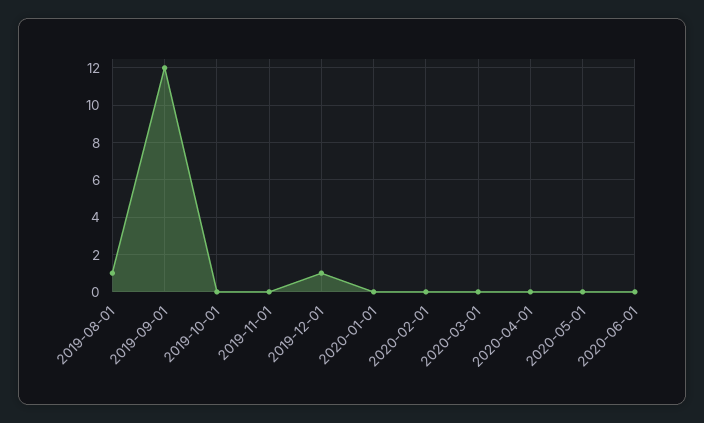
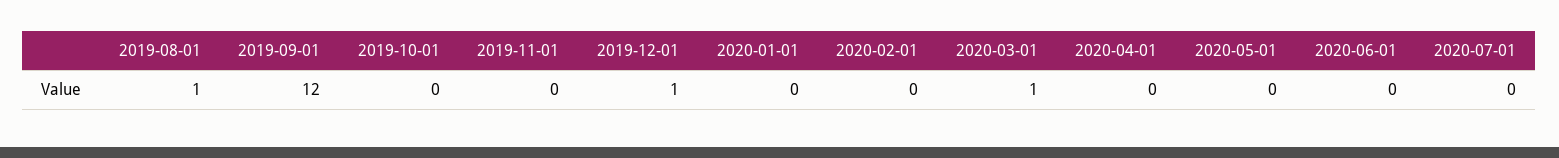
2020-03-01: 0 -> 1
2020-07-01: none -> 0

